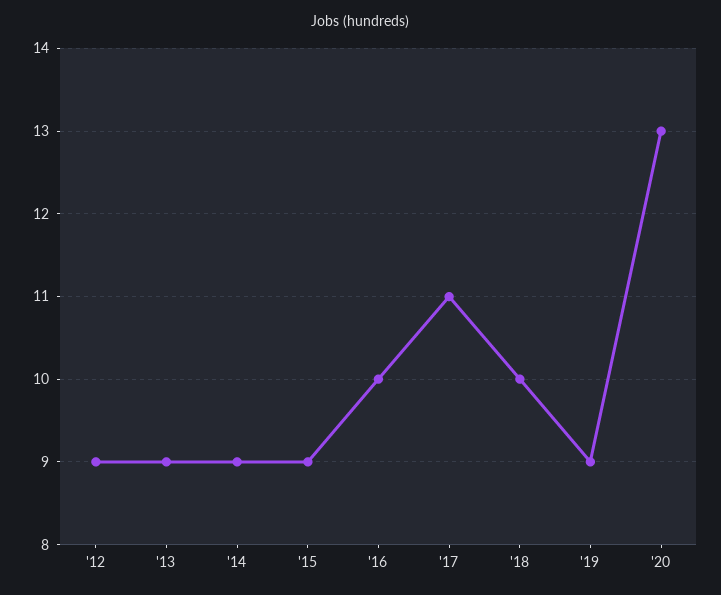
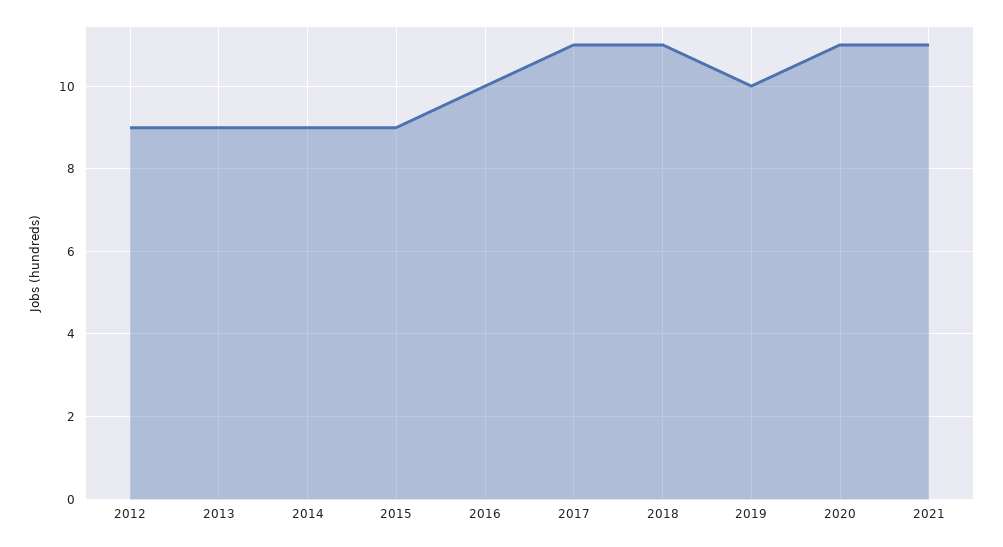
'18: 10 -> 11
'19: 9 -> 10
'20: 13 -> 11
2021: none -> 11

